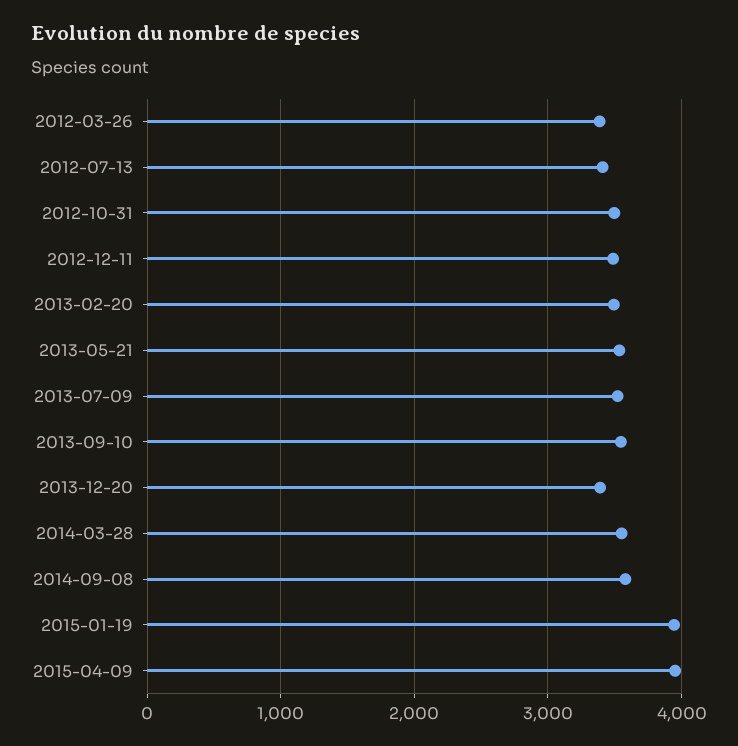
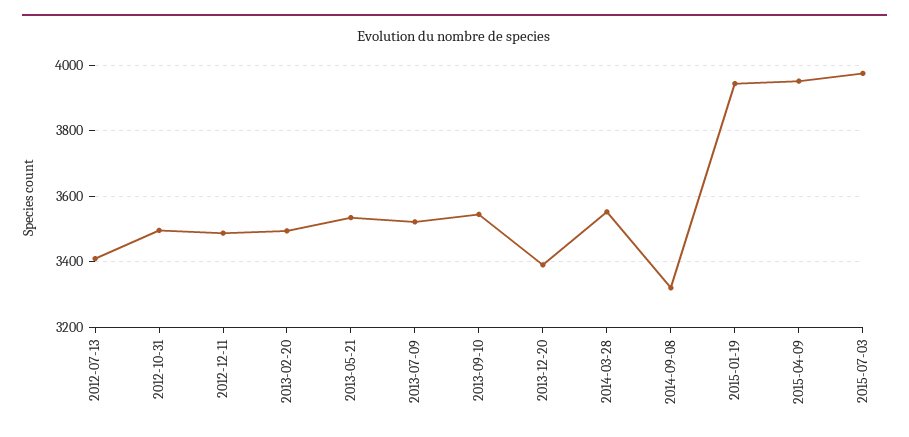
2012-03-26: 3400 -> none
2014-09-08: 3600 -> 3320
2015-07-03: none -> 3980

